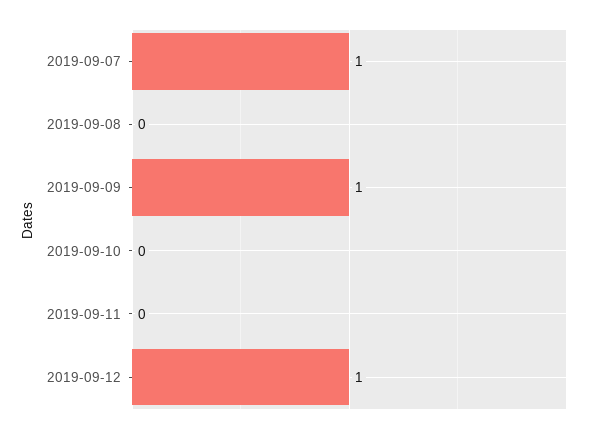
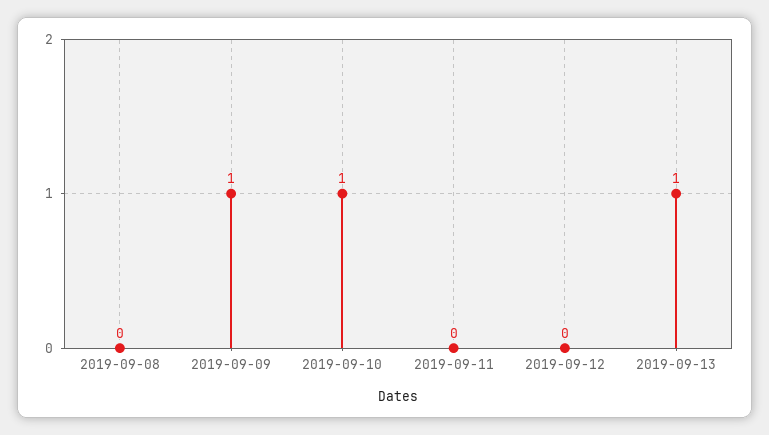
2019-09-07: 1 -> none
2019-09-10: 0 -> 1
2019-09-12: 1 -> 0
2019-09-13: none -> 1

